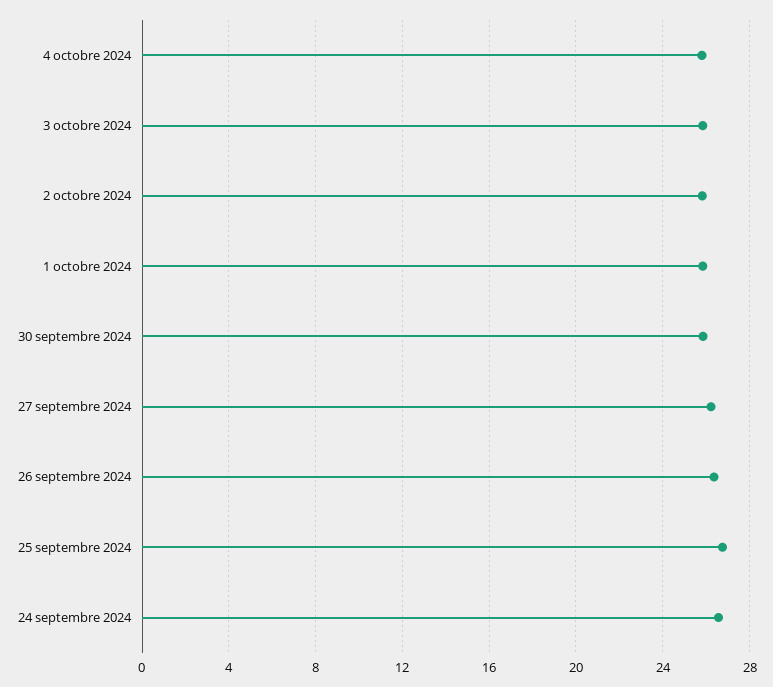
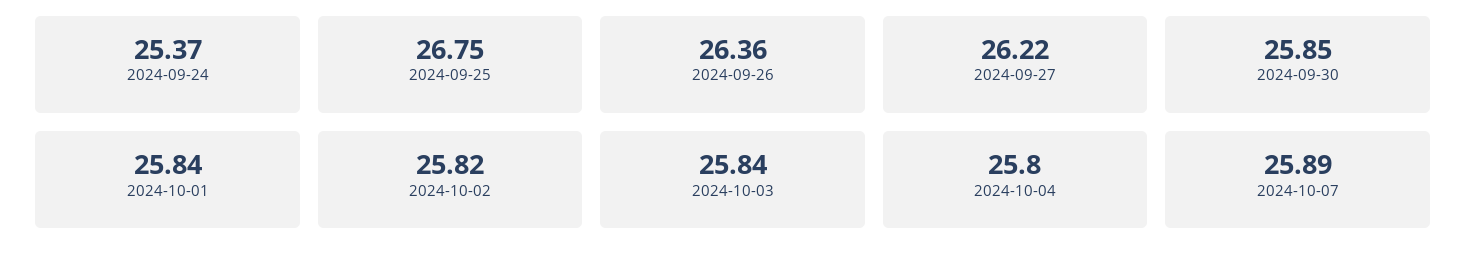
24 septembre 2024: 26.5 -> 25.37
2024-10-07: none -> 25.89

